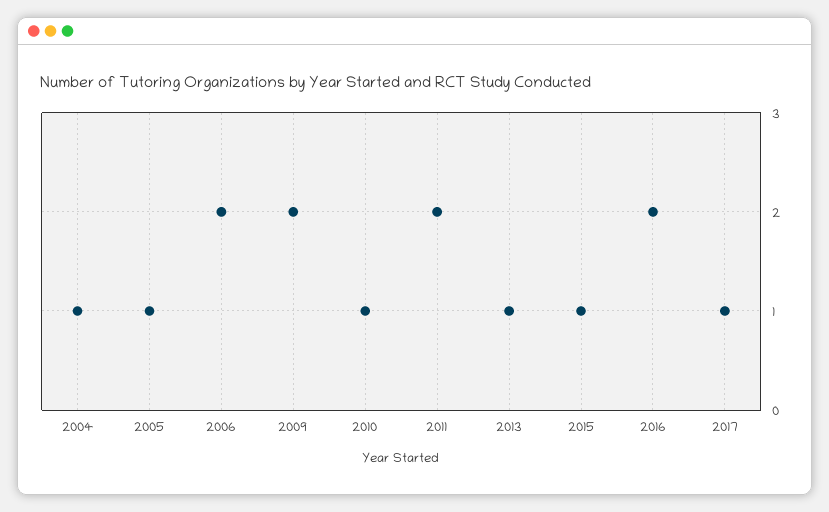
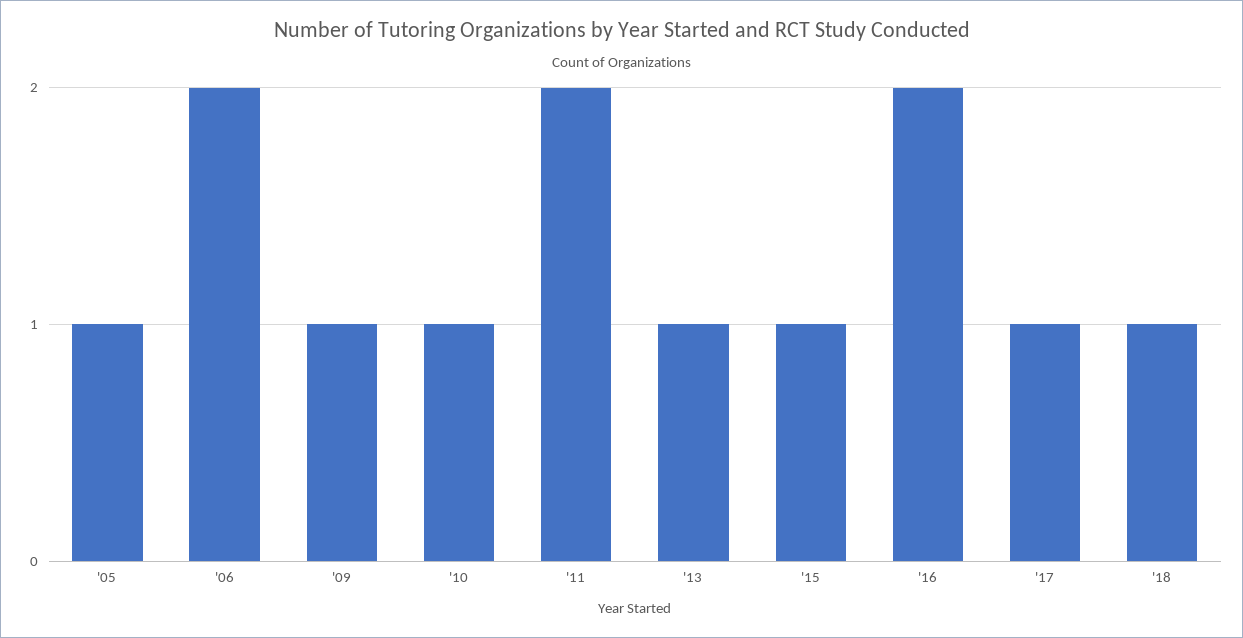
2004: 1 -> none
2009: 2 -> 1
'18: none -> 1

